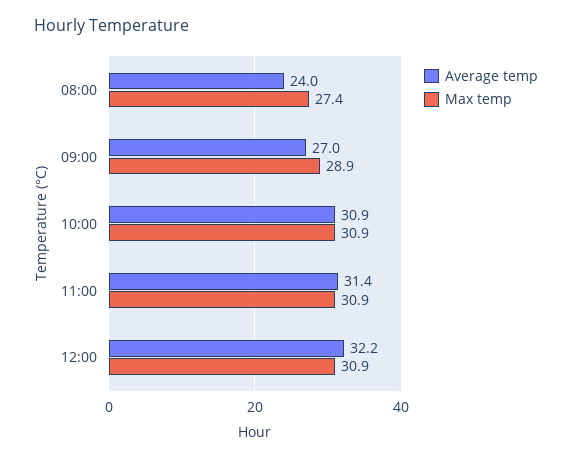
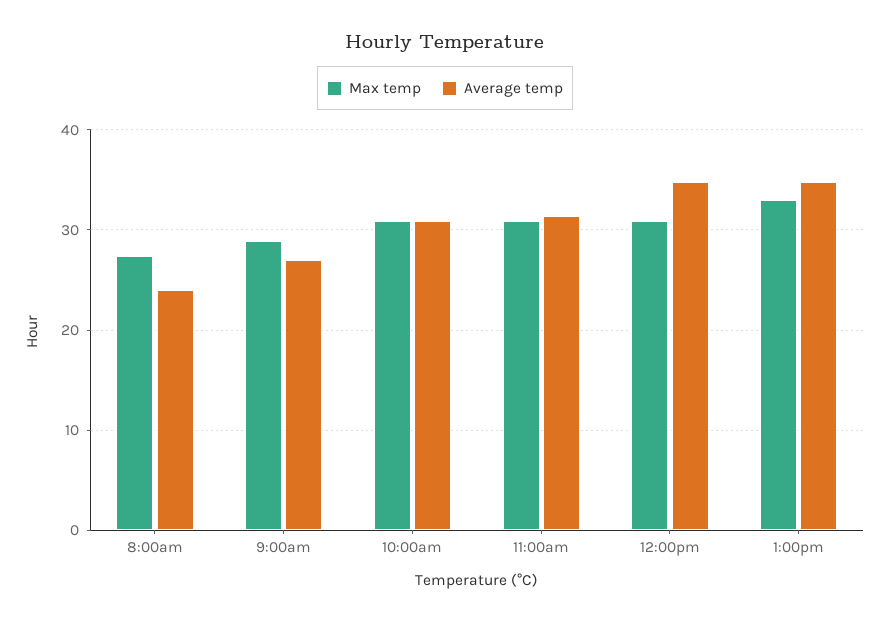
Average temp, 12:00: 32.2 -> 35
Max temp, 1:00pm: none -> 33
Average temp, 1:00pm: none -> 35

